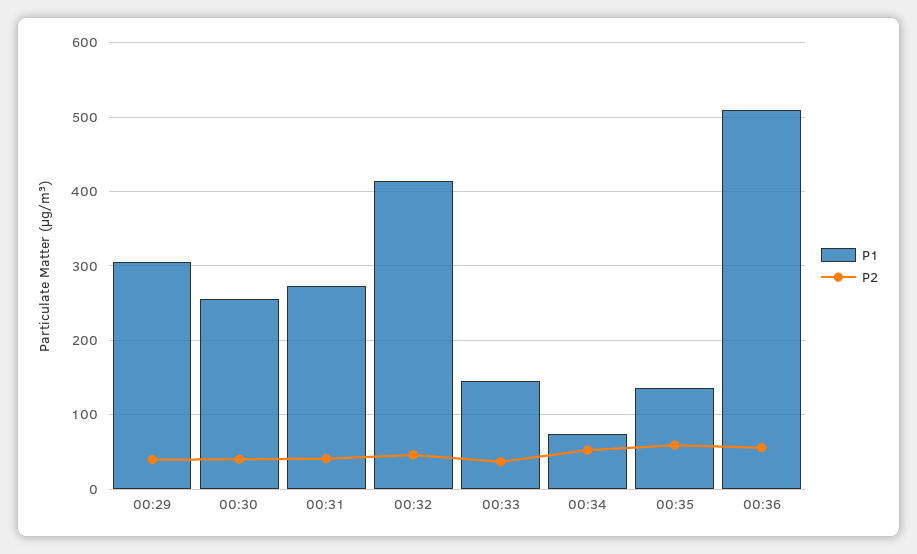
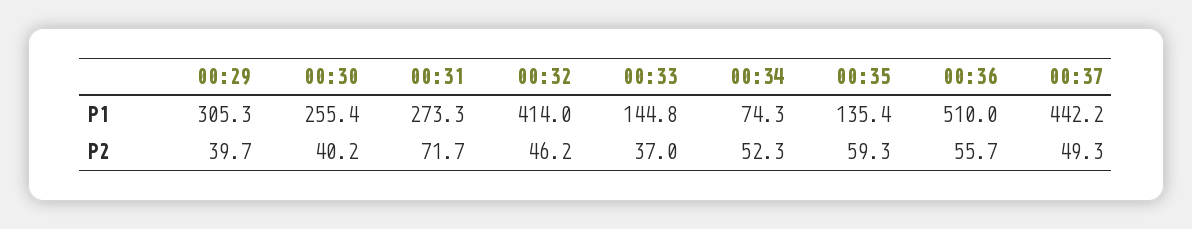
P2, 00:31: 40 -> 71.7
P1, 00:37: none -> 442.2
P2, 00:37: none -> 49.3

